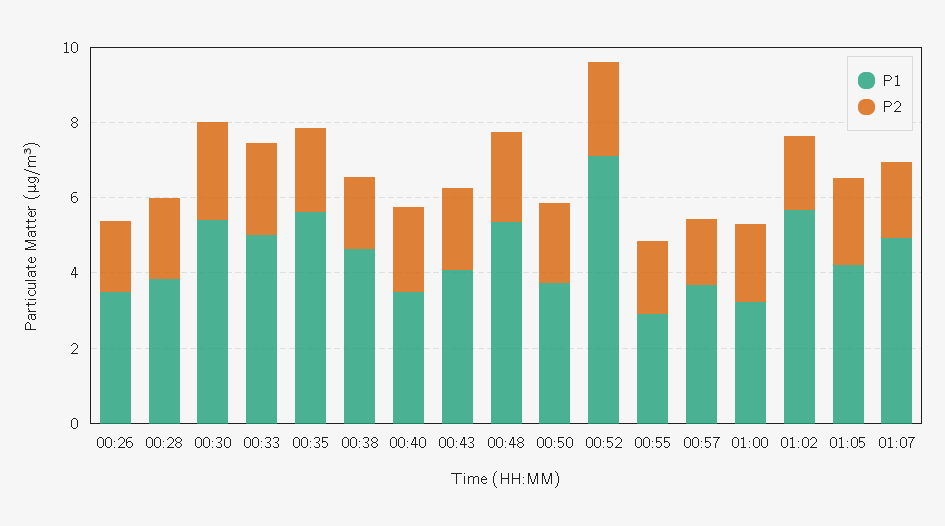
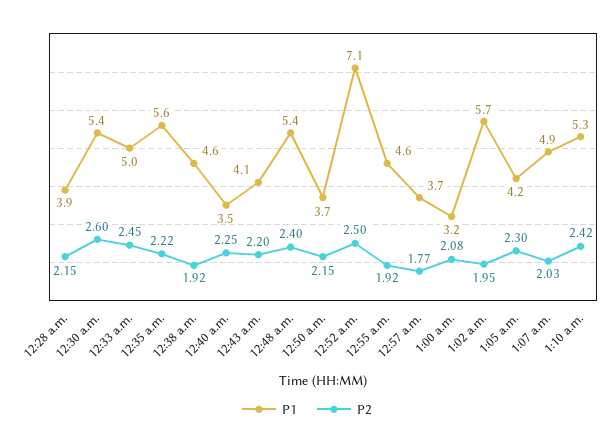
P1, 00:26: 3.5 -> none
P2, 00:26: 2 -> none
P1, 00:55: 3 -> 4.6
P1, 1:10 a.m.: none -> 5.3
P2, 1:10 a.m.: none -> 2.42

